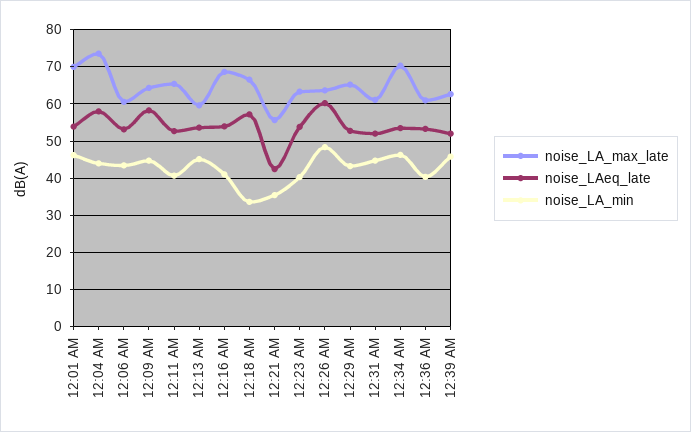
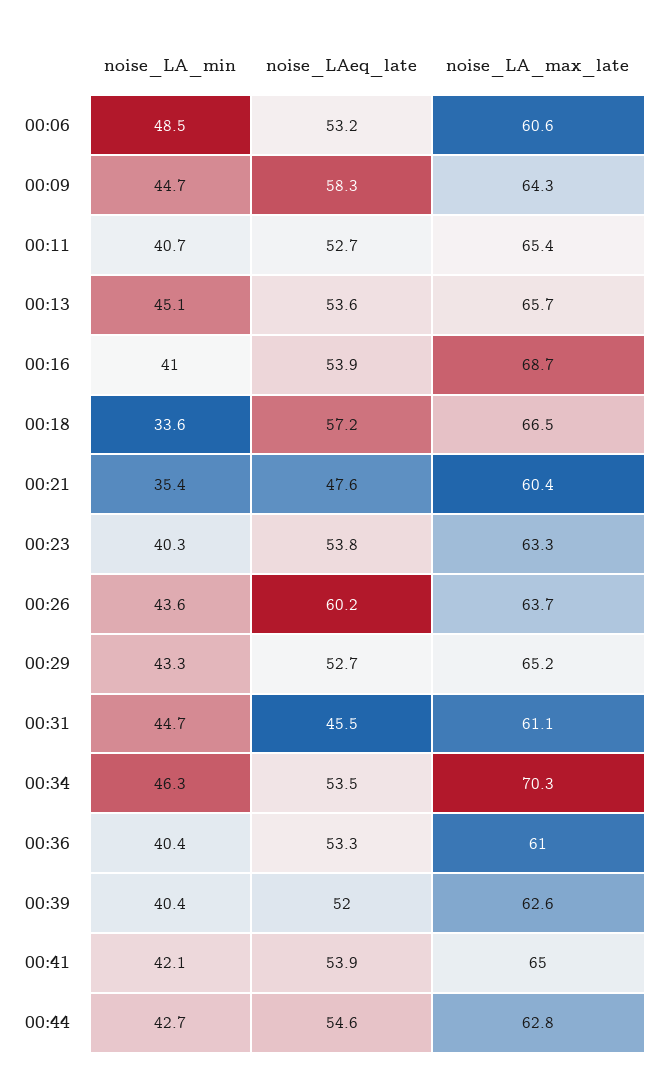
noise_LA_max_late, 12:01 AM: 70 -> none
noise_LAeq_late, 12:01 AM: 54 -> none
noise_LA_min, 12:01 AM: 46 -> none
noise_LA_max_late, 12:04 AM: 74 -> none
noise_LAeq_late, 12:04 AM: 58 -> none
noise_LA_min, 12:04 AM: 44 -> none
noise_LA_min, 12:06 AM: 44 -> 48.5
noise_LA_max_late, 12:13 AM: 60 -> 65.7
noise_LA_max_late, 12:21 AM: 56 -> 60.4
noise_LAeq_late, 12:21 AM: 42 -> 47.6
noise_LA_min, 12:26 AM: 48 -> 43.6
noise_LAeq_late, 12:31 AM: 52 -> 45.5
noise_LA_min, 12:39 AM: 46 -> 40.4
noise_LA_min, 00:41: none -> 42.1
noise_LAeq_late, 00:41: none -> 53.9
noise_LA_max_late, 00:41: none -> 65
noise_LA_min, 00:44: none -> 42.7
noise_LAeq_late, 00:44: none -> 54.6
noise_LA_max_late, 00:44: none -> 62.8

